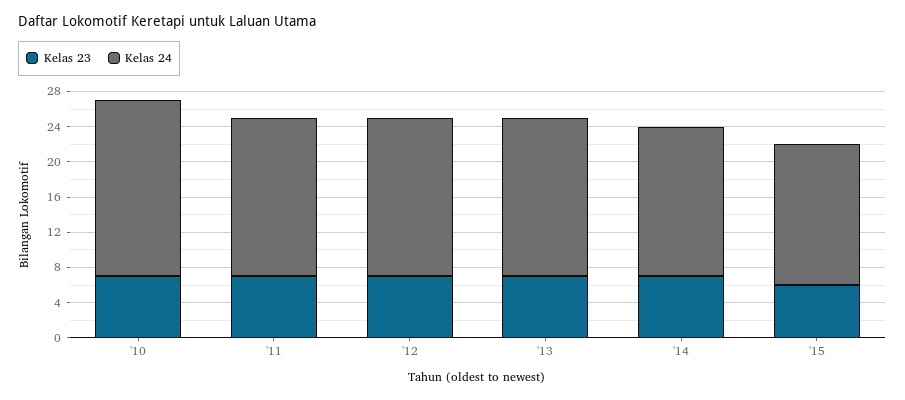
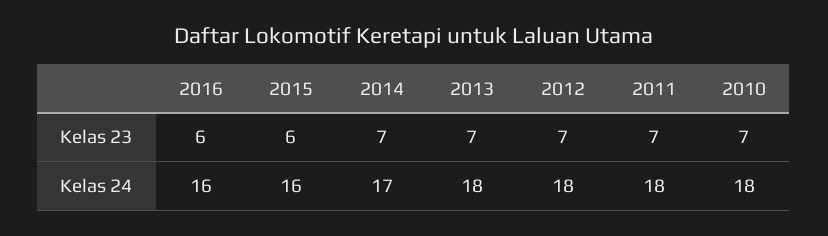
Kelas 24, '10: 20 -> 18
Kelas 23, 2016: none -> 6
Kelas 24, 2016: none -> 16

